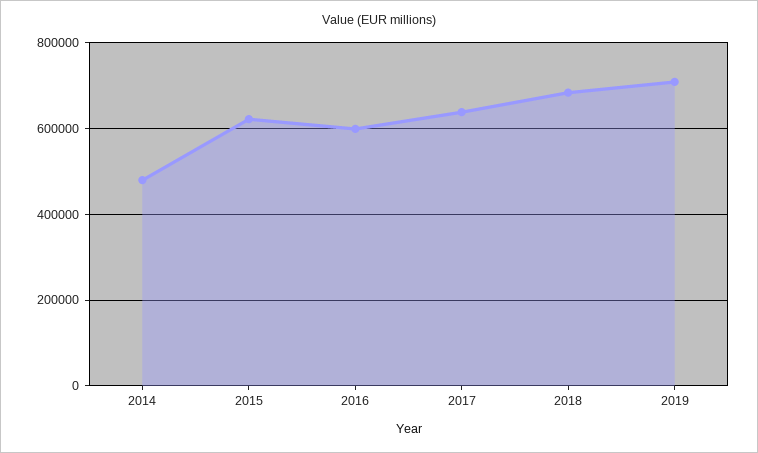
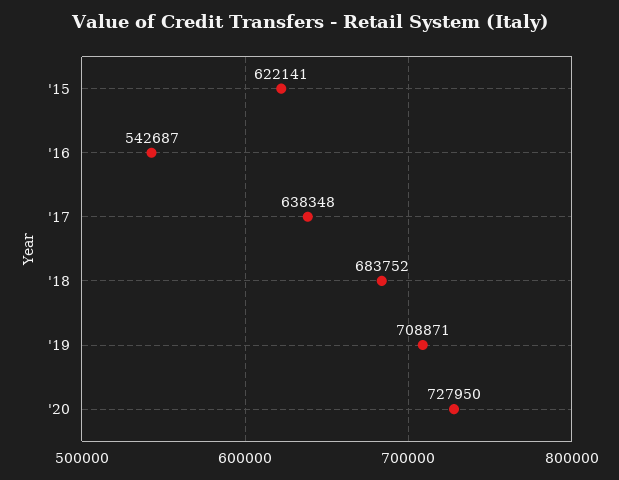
2014: 480000 -> none
2016: 600000 -> 542687
'20: none -> 727950

